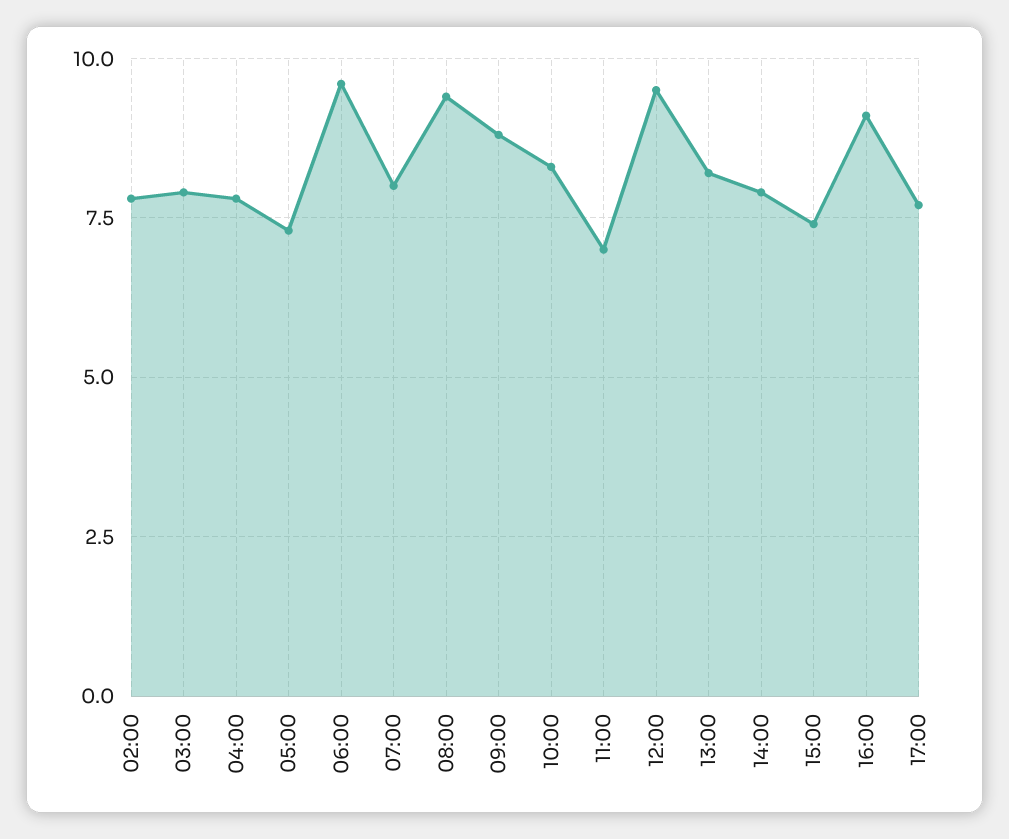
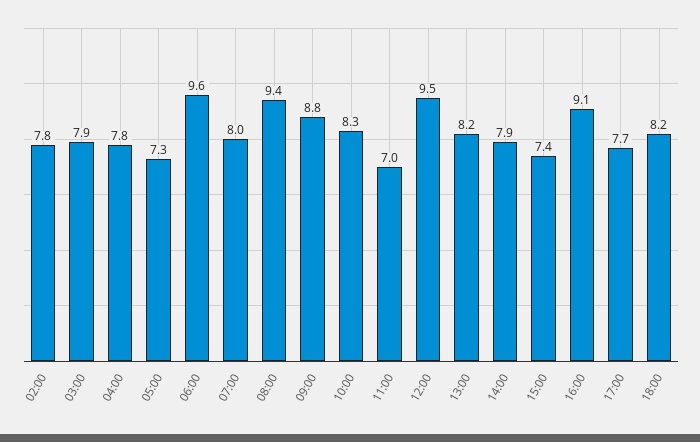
18:00: none -> 8.2

